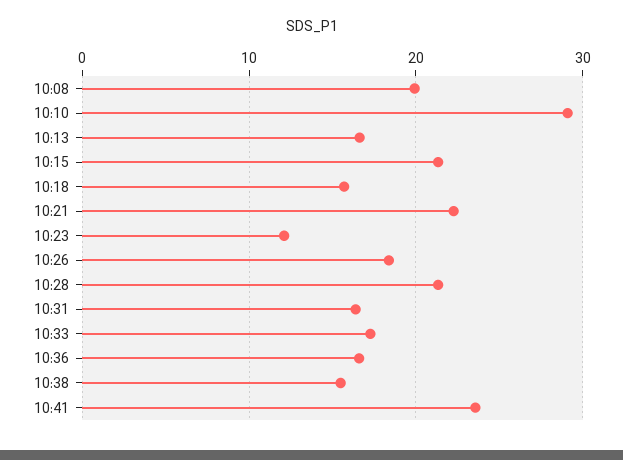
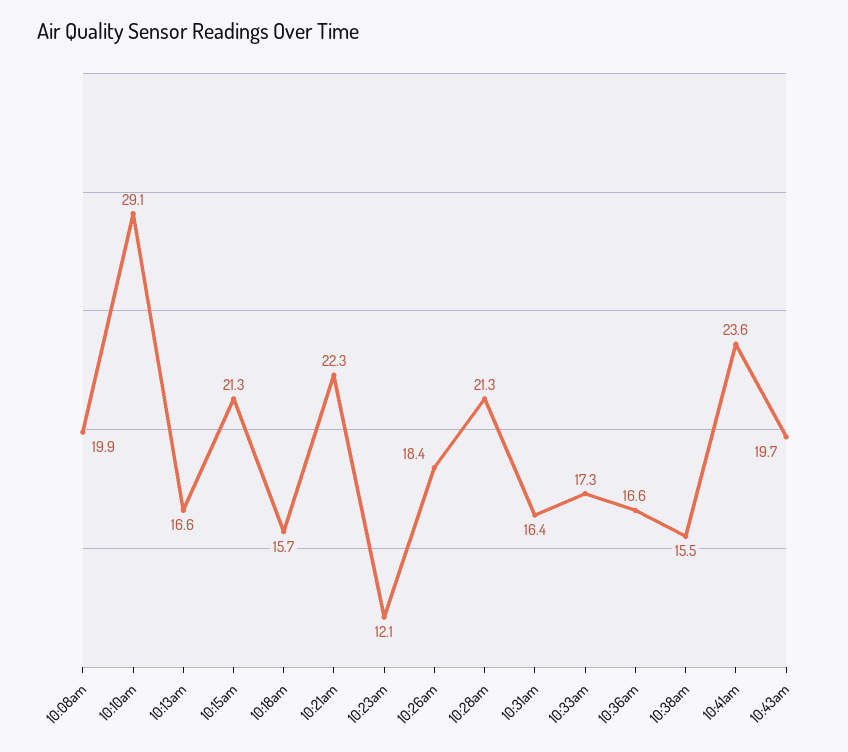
10:43am: none -> 19.7

